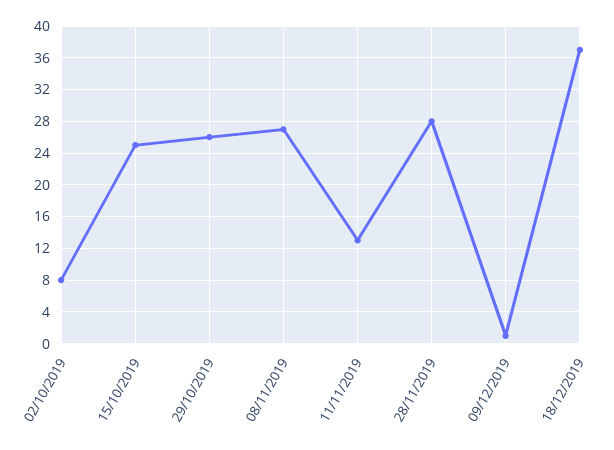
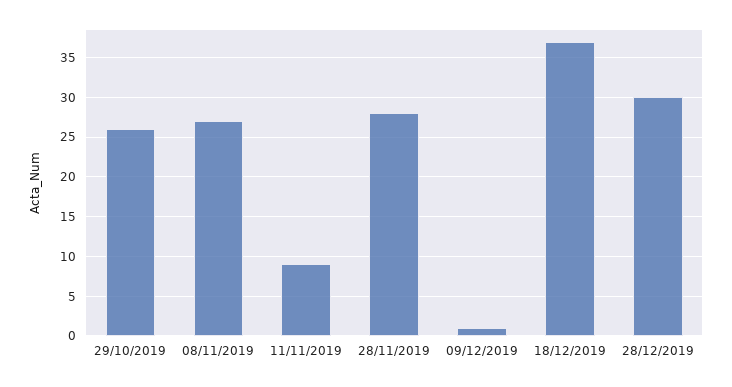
02/10/2019: 8 -> none
15/10/2019: 25 -> none
11/11/2019: 13 -> 9
28/12/2019: none -> 30

